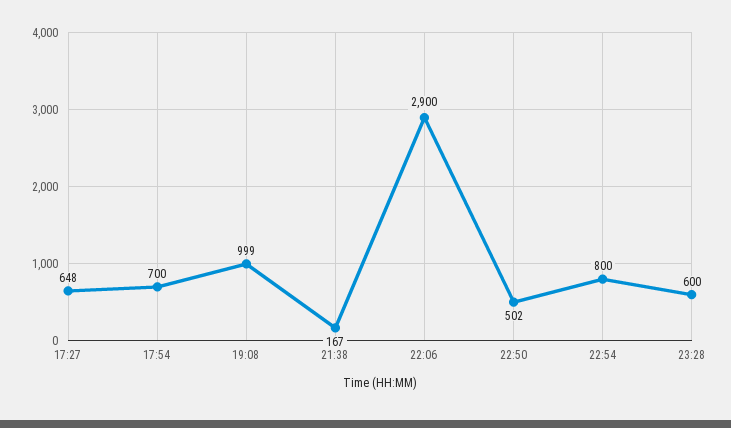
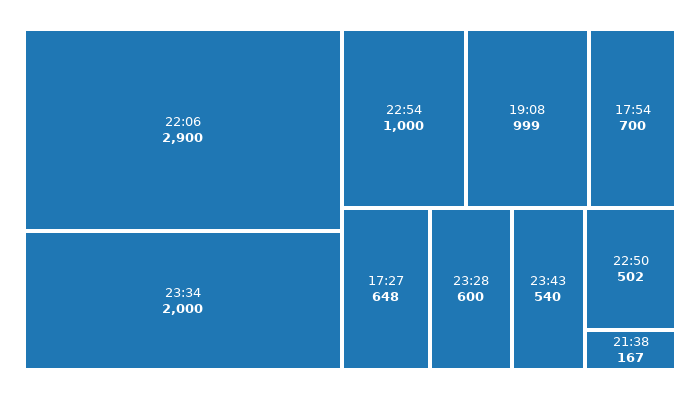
22:54: 800 -> 1000
23:34: none -> 2000
23:43: none -> 540

